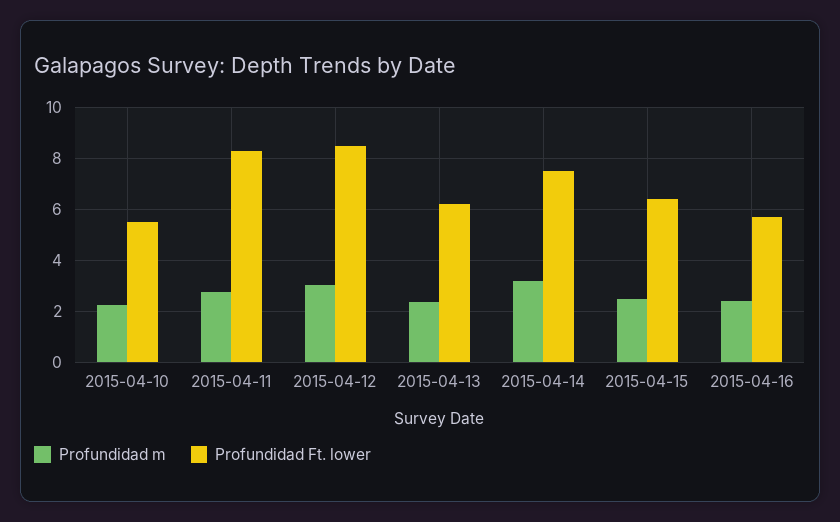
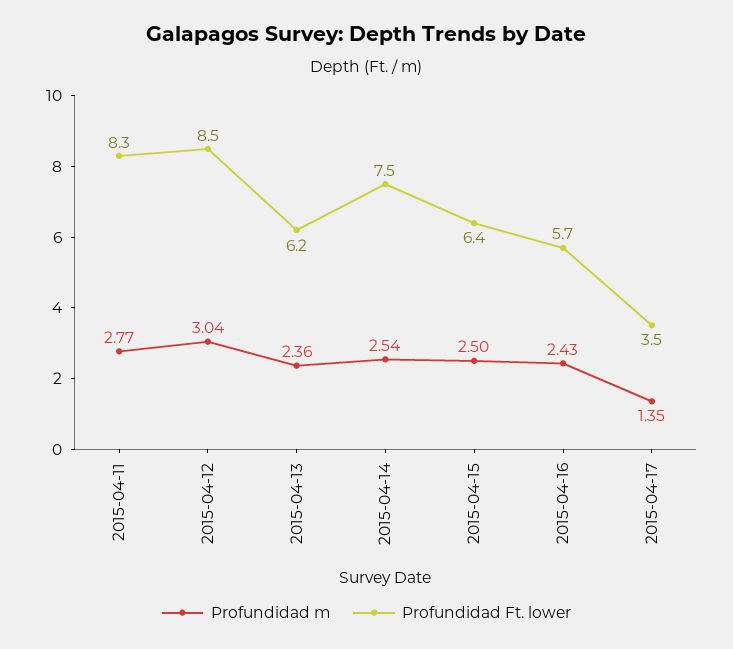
Profundidad m, 2015-04-10: 2.25 -> none
Profundidad Ft. lower, 2015-04-10: 5.5 -> none
Profundidad m, 2015-04-14: 3.25 -> 2.54
Profundidad m, 2015-04-17: none -> 1.35
Profundidad Ft. lower, 2015-04-17: none -> 3.5

